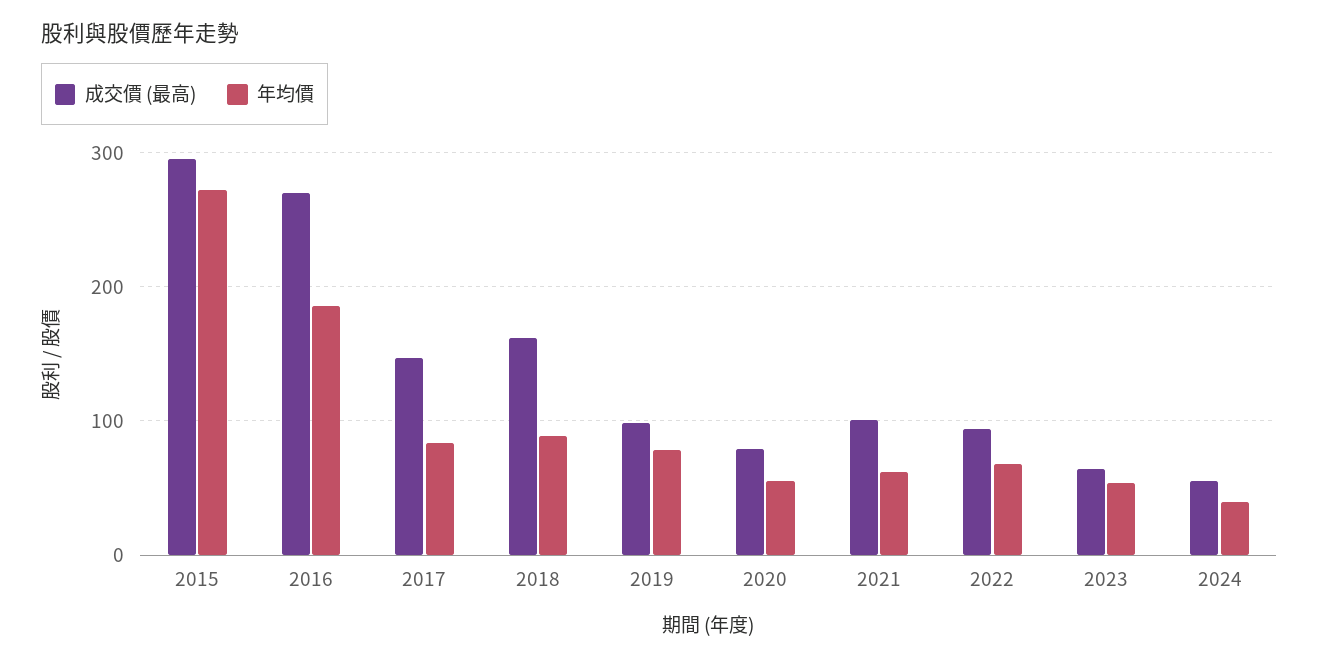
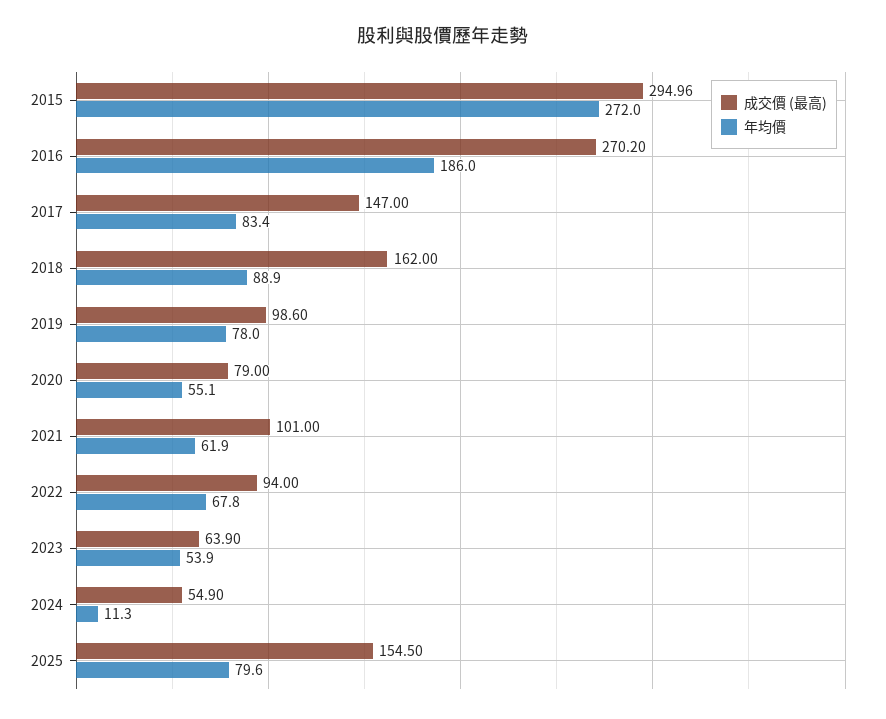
年均價, 2024: 40 -> 11.3
成交價 (最高), 2025: none -> 154.5
年均價, 2025: none -> 79.6

